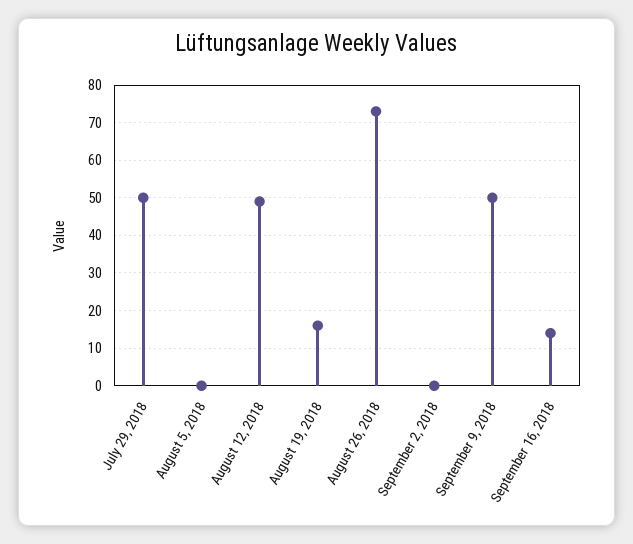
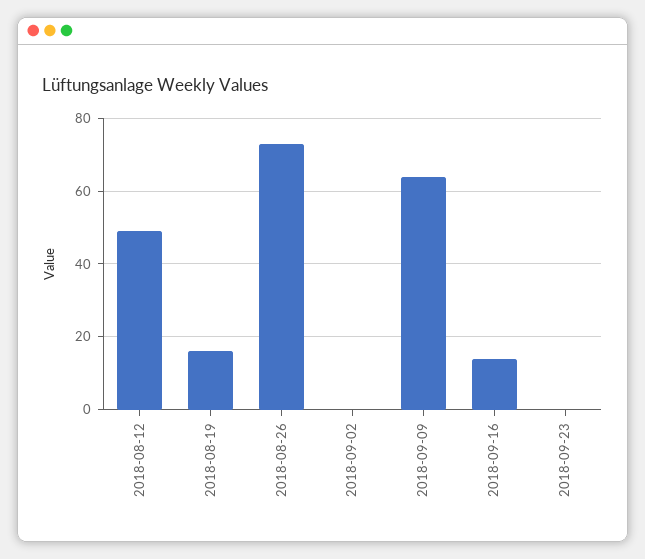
July 29, 2018: 50 -> none
August 5, 2018: 0 -> none
September 9, 2018: 50 -> 65
2018-09-23: none -> 0

